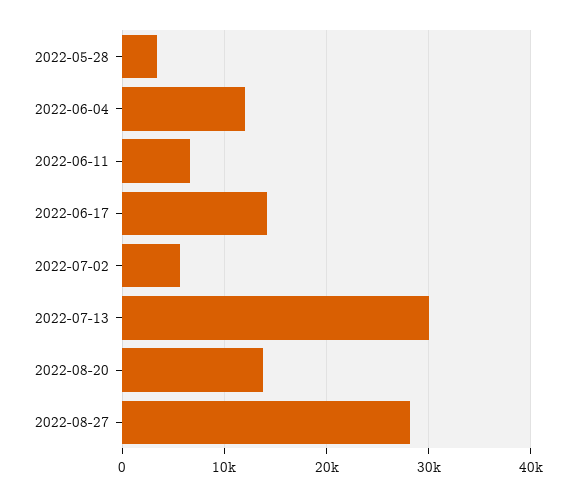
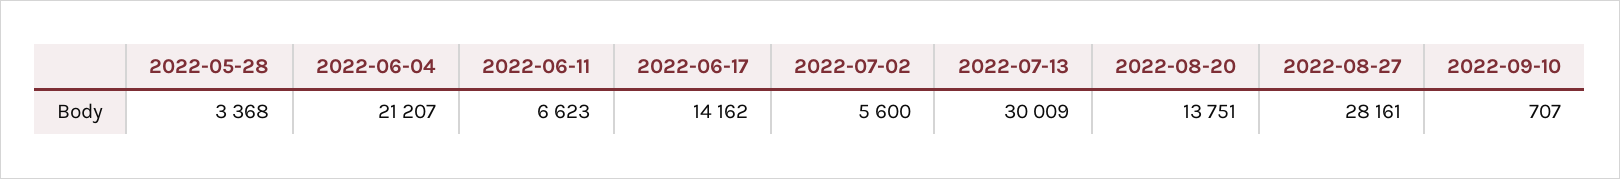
2022-06-04: 12000 -> 21207
2022-09-10: none -> 707

